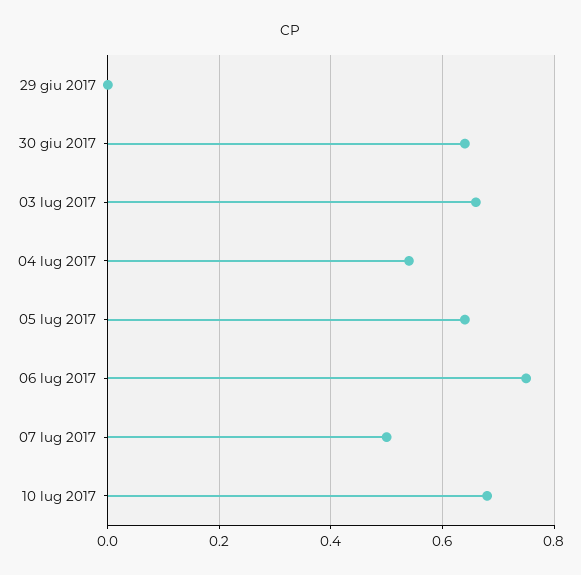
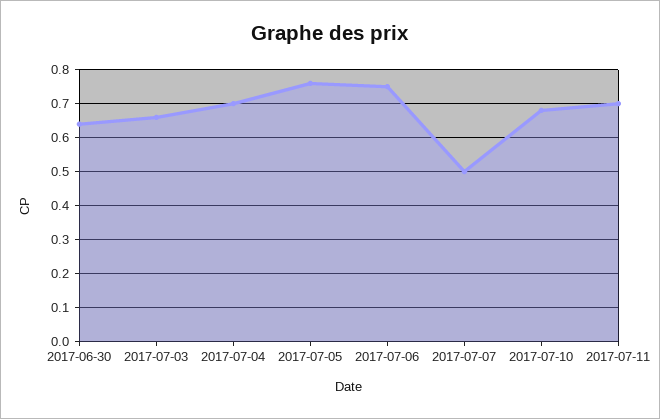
29 giu 2017: 0 -> none
04 lug 2017: 0.55 -> 0.7
05 lug 2017: 0.65 -> 0.75
2017-07-11: none -> 0.7

